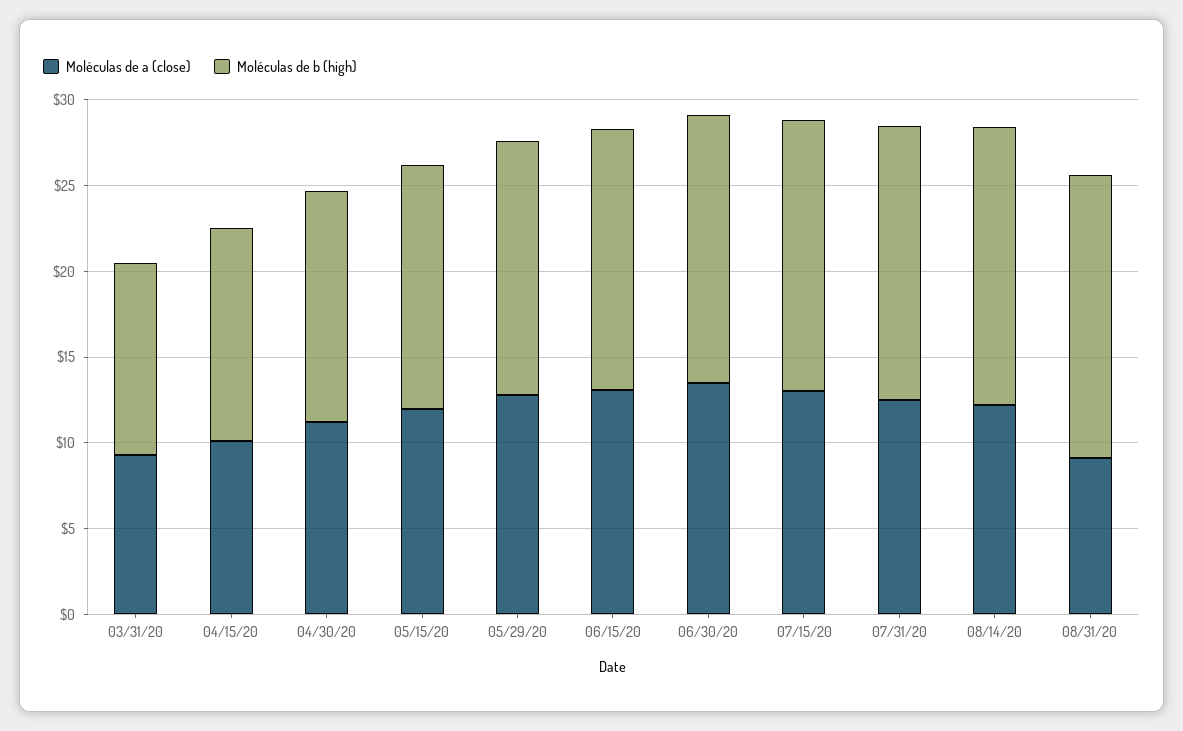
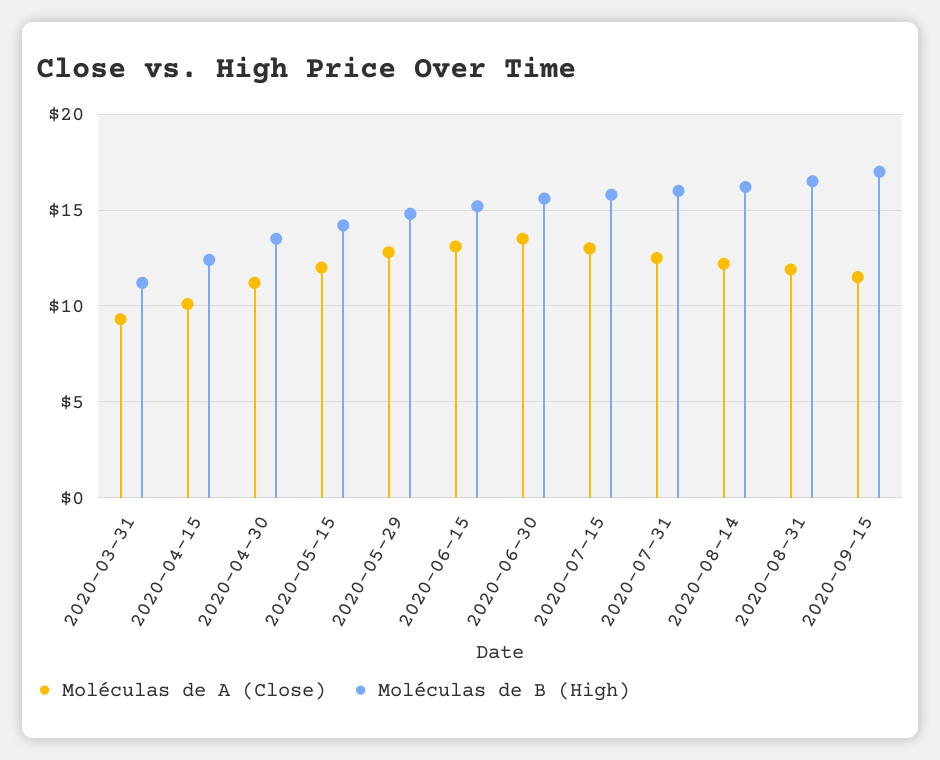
Moléculas de a (close), 08/31/20: 9 -> 12
Moléculas de a (close), 2020-09-15: none -> 11.5
Moléculas de b (high), 2020-09-15: none -> 17

